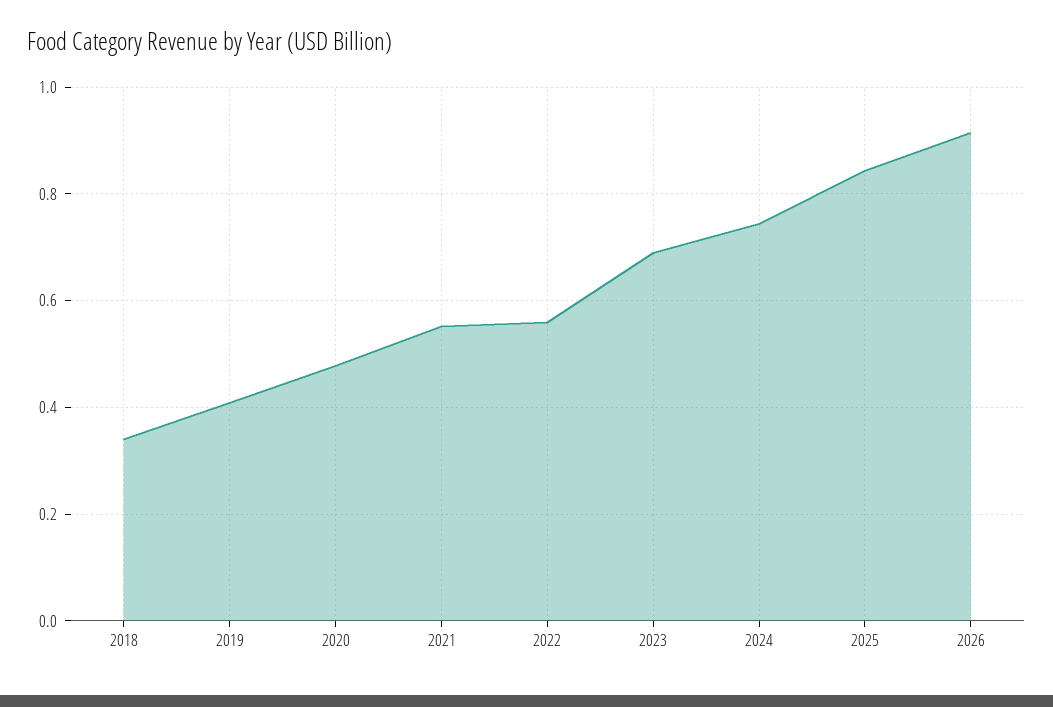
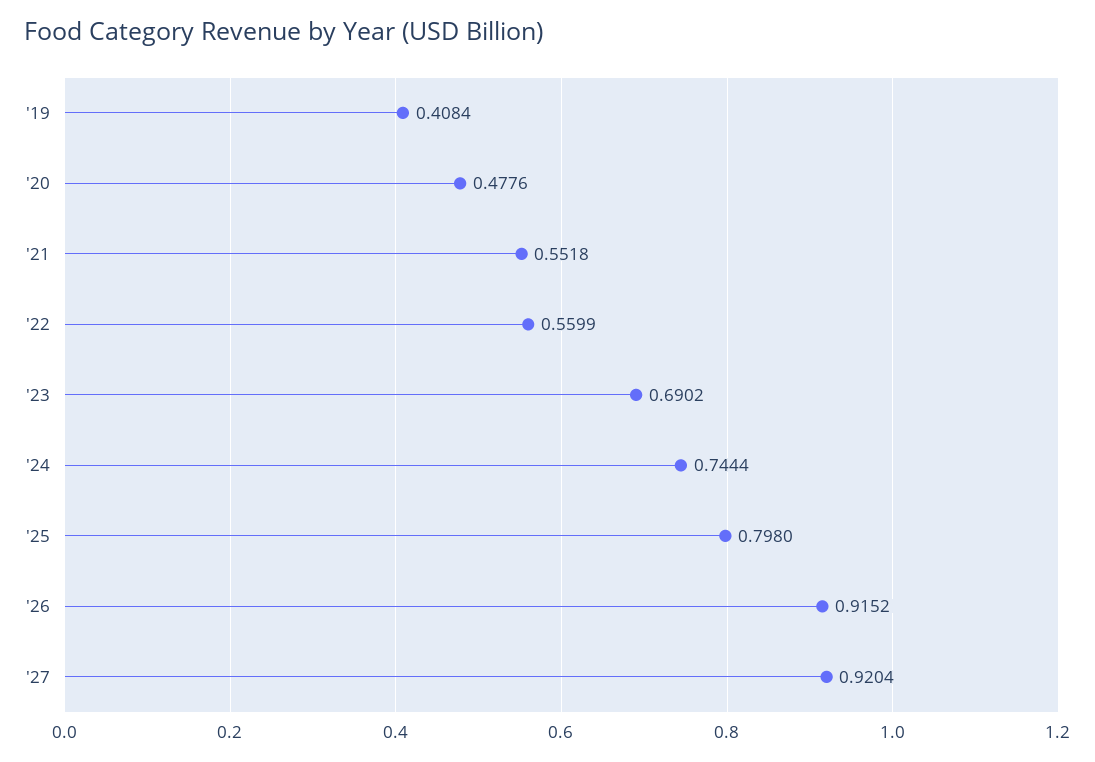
2018: 0.34 -> none
2025: 0.84 -> 0.798
'27: none -> 0.9204

